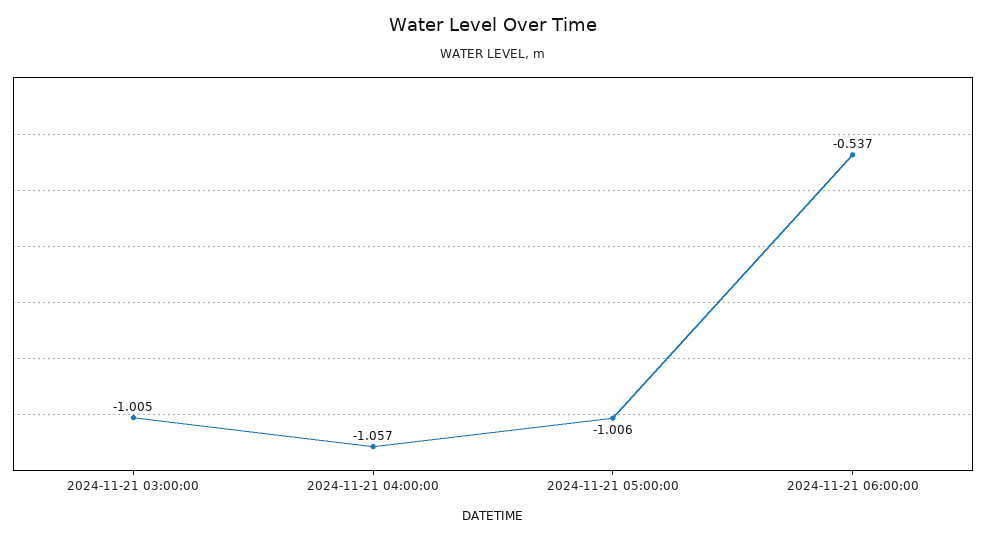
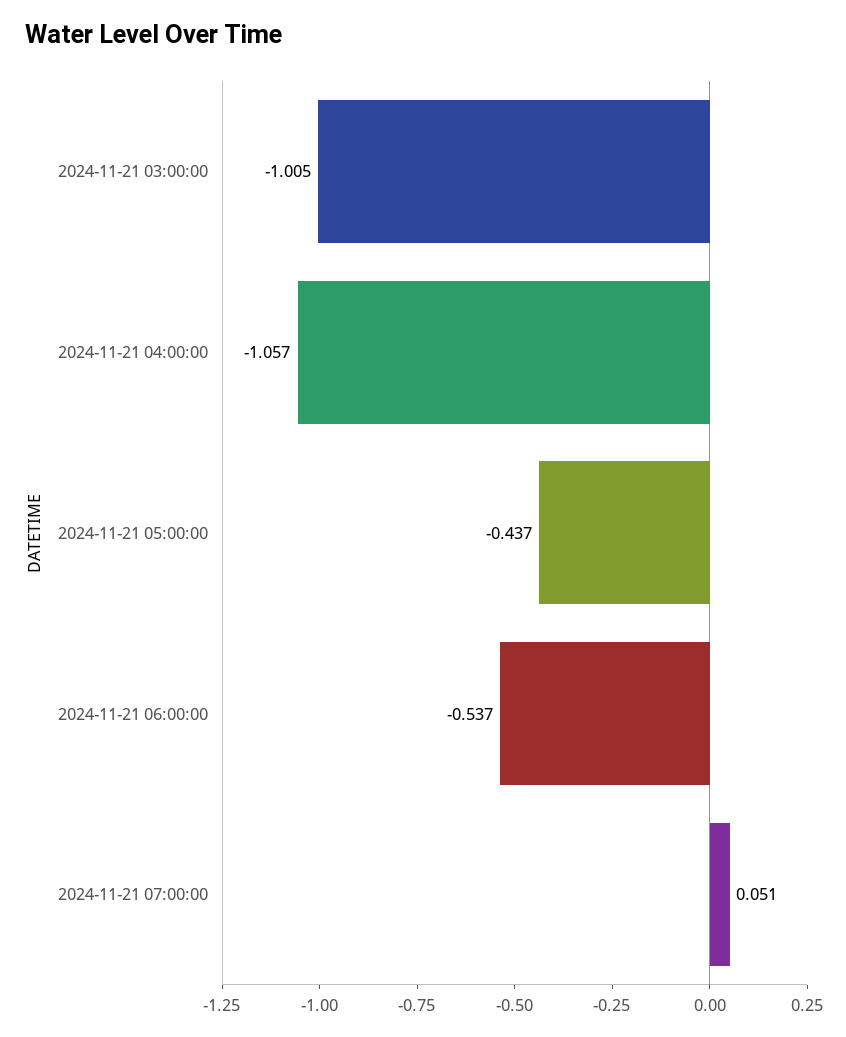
2024-11-21 05:00:00: -1.006 -> -0.437
2024-11-21 07:00:00: none -> 0.051

